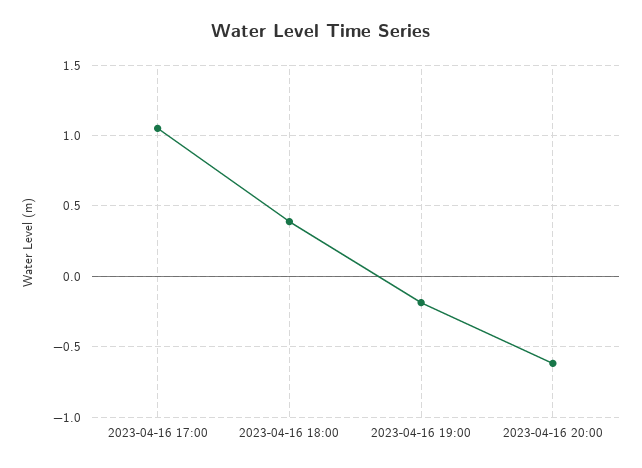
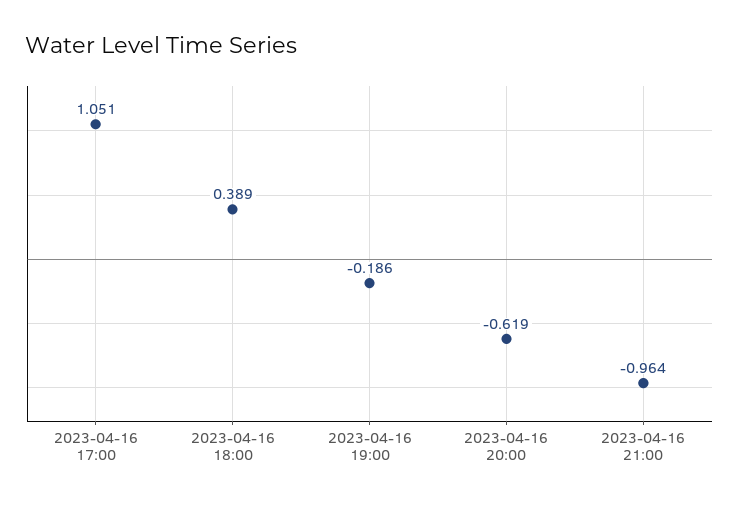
2023-04-16 21:00: none -> -0.964

